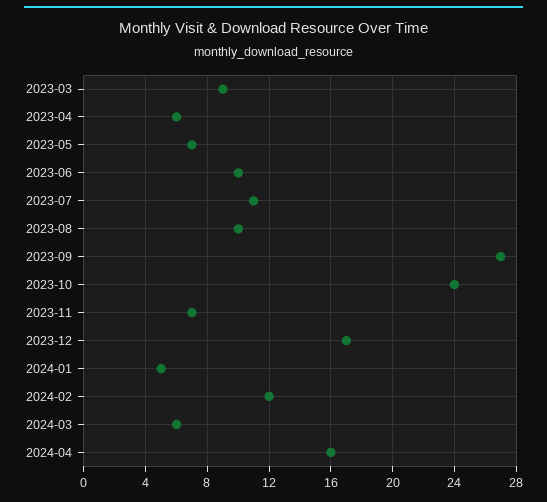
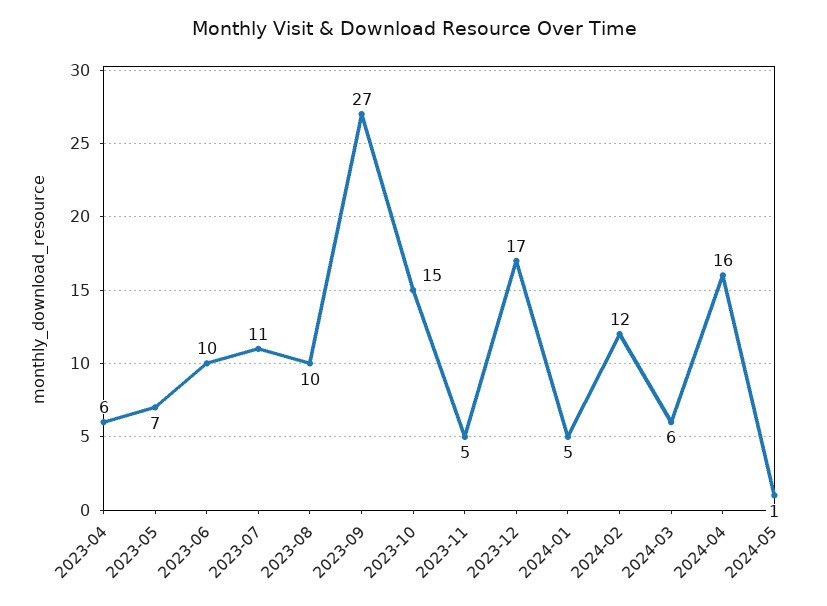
2023-03: 9 -> none
2023-10: 24 -> 15
2023-11: 7 -> 5
2024-05: none -> 1

